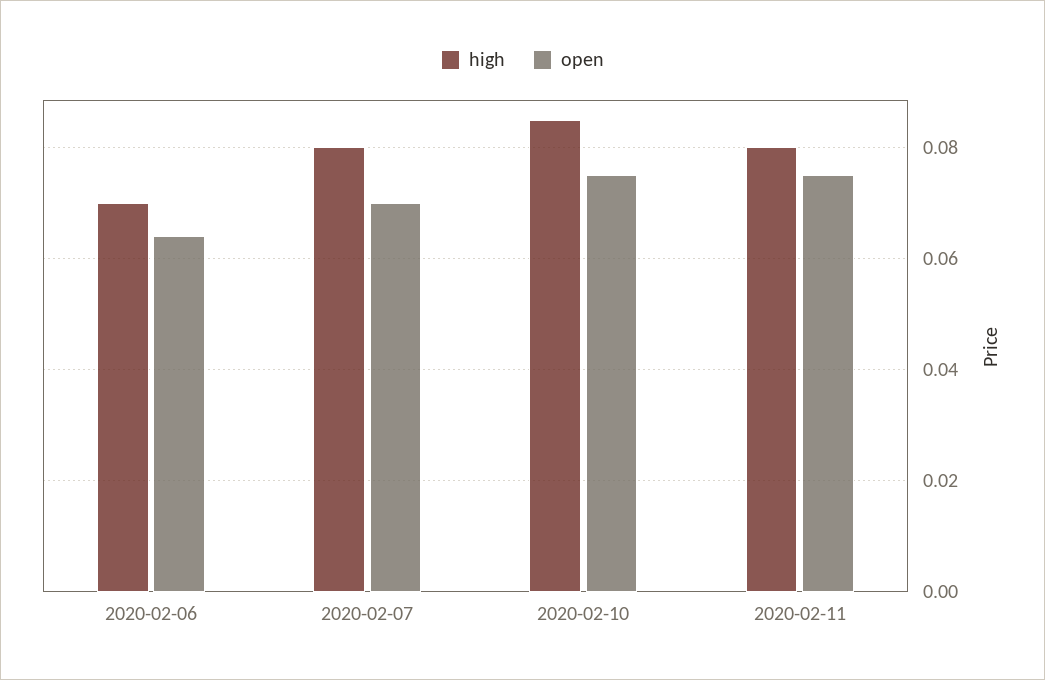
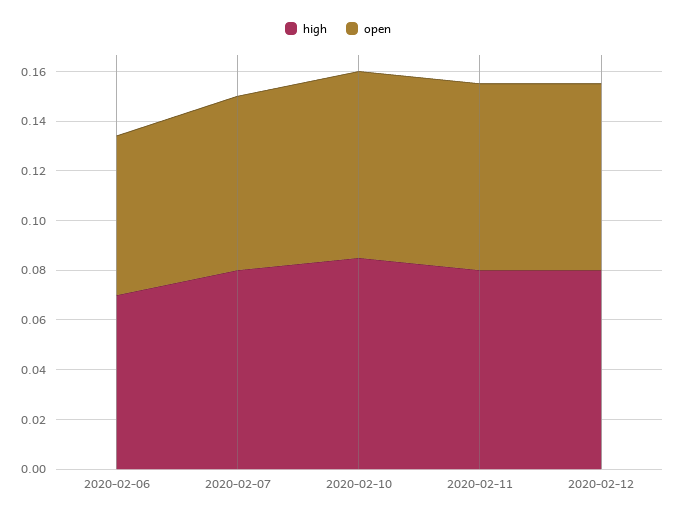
high, 2020-02-12: none -> 0.08
open, 2020-02-12: none -> 0.075

